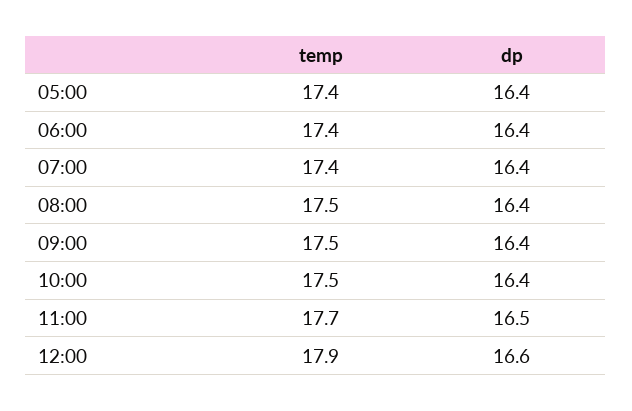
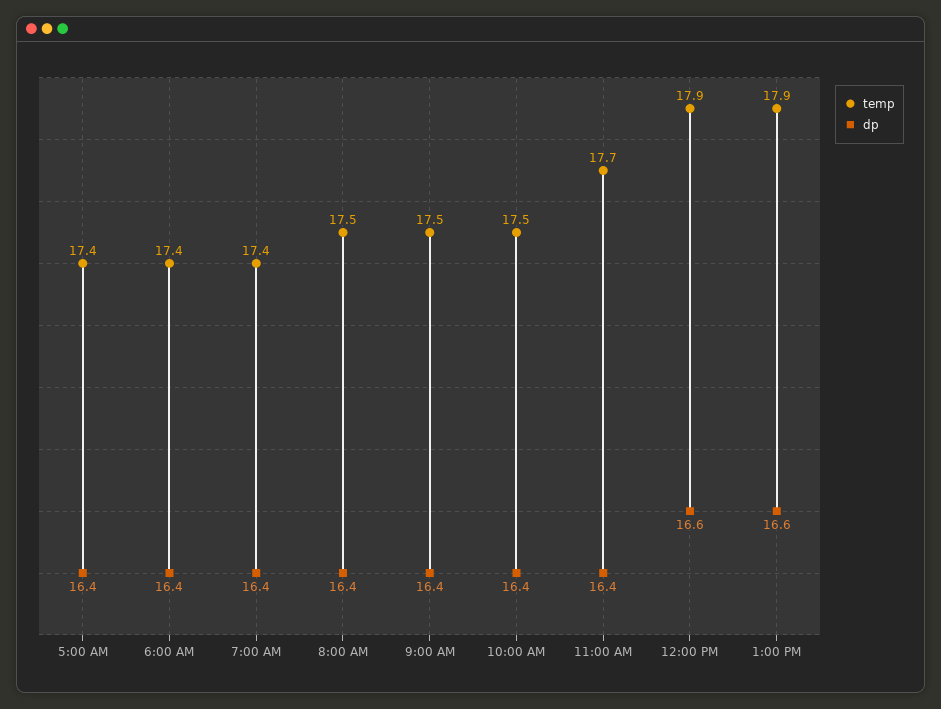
dp, 11:00: 16.5 -> 16.4
temp, 1:00 PM: none -> 17.9
dp, 1:00 PM: none -> 16.6

